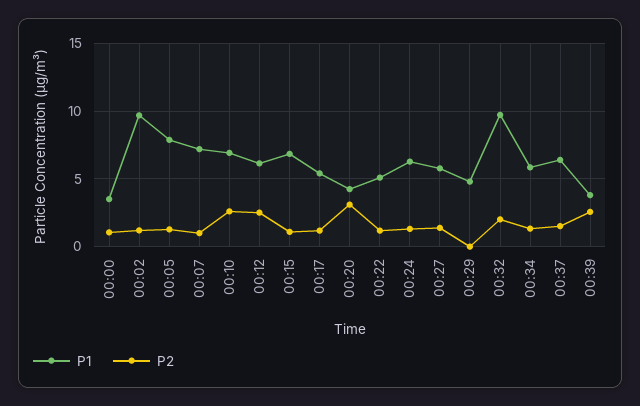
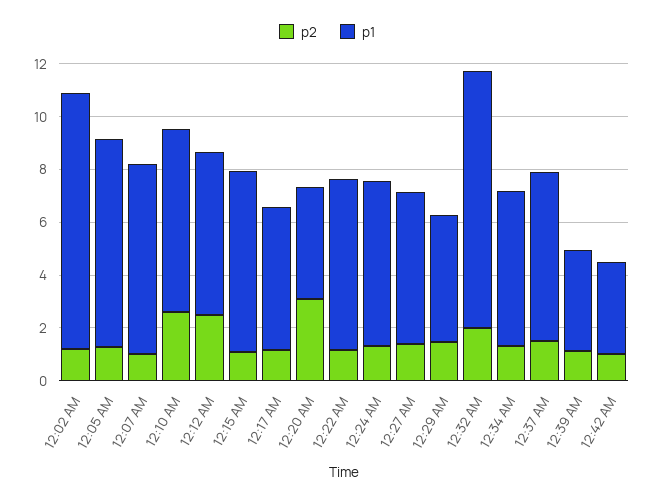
P1, 00:00: 3.5 -> none
P2, 00:00: 1 -> none
P1, 00:22: 5 -> 6.5
P2, 00:29: 0 -> 1.5
P2, 00:39: 2.5 -> 1
P2, 12:42 AM: none -> 1
P1, 12:42 AM: none -> 3.5

